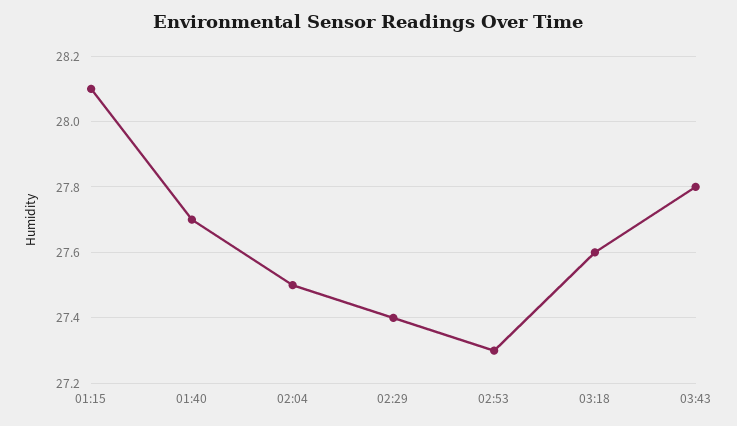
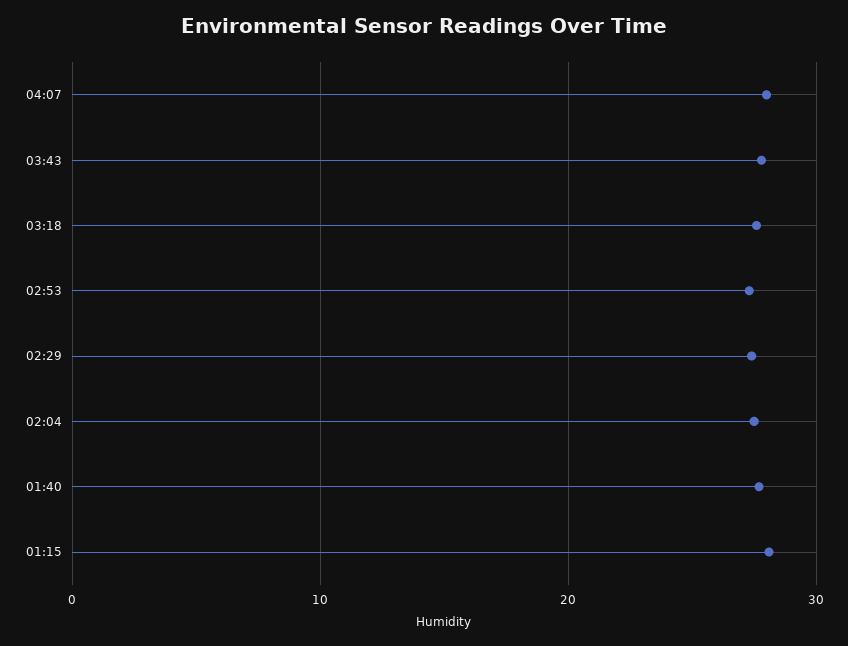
04:07: none -> 28

